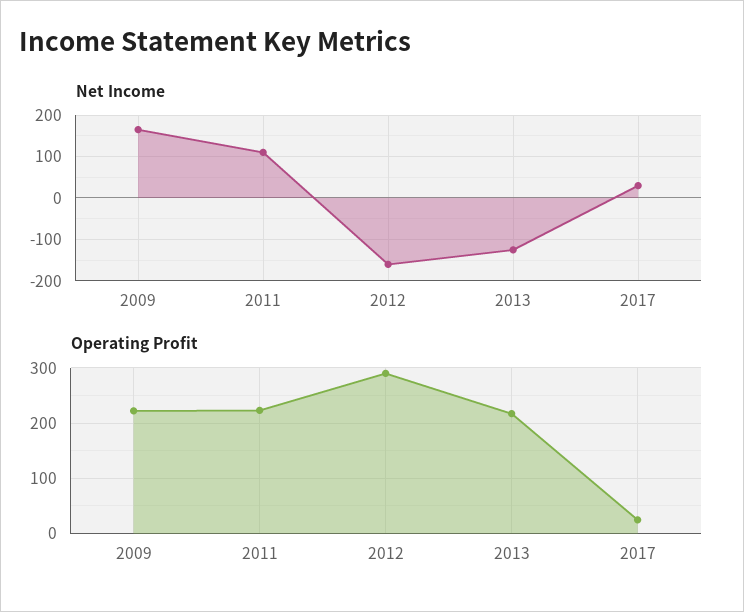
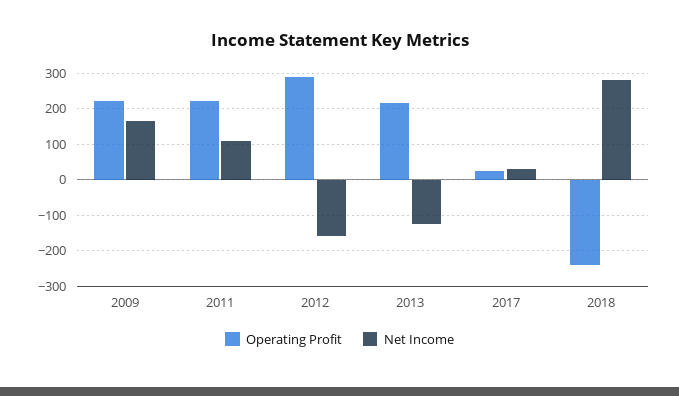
Operating Profit, 2018: none -> -240
Net Income, 2018: none -> 280

